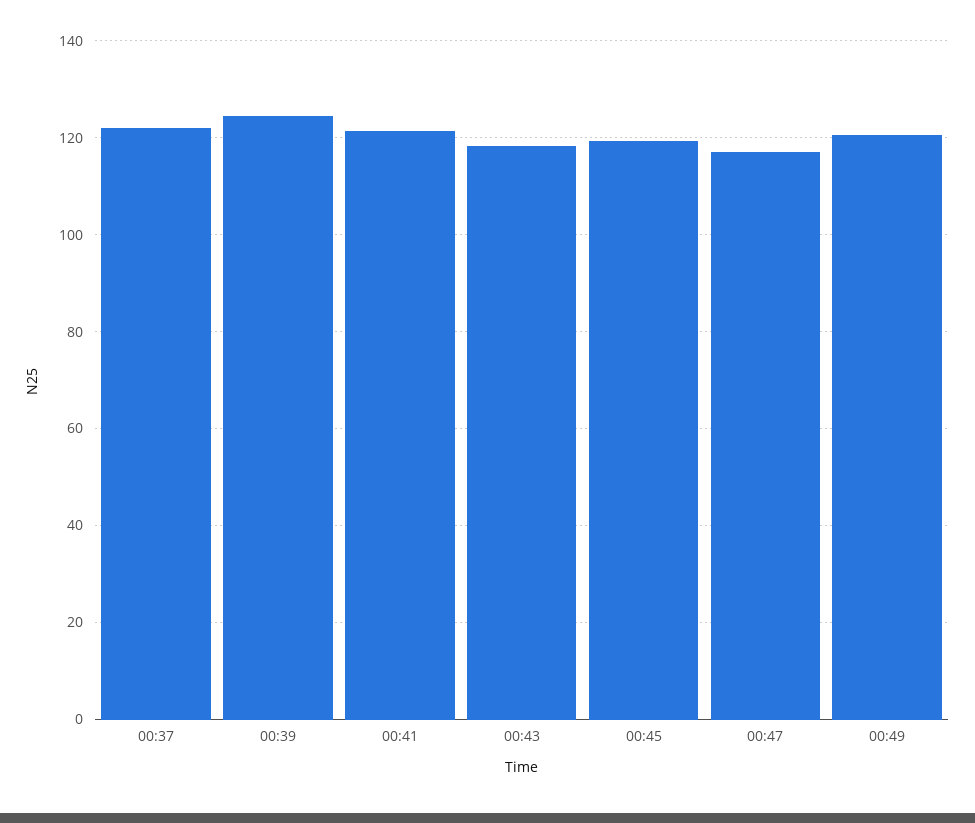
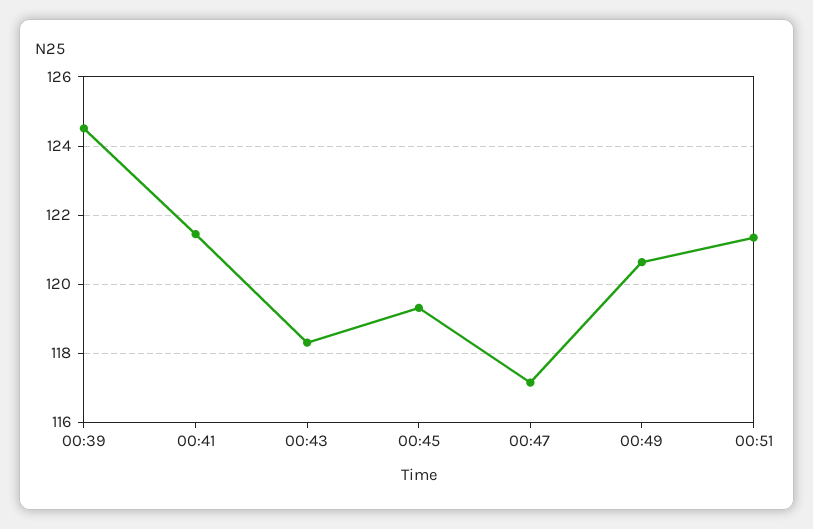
00:37: 122 -> none
00:51: none -> 121.4

